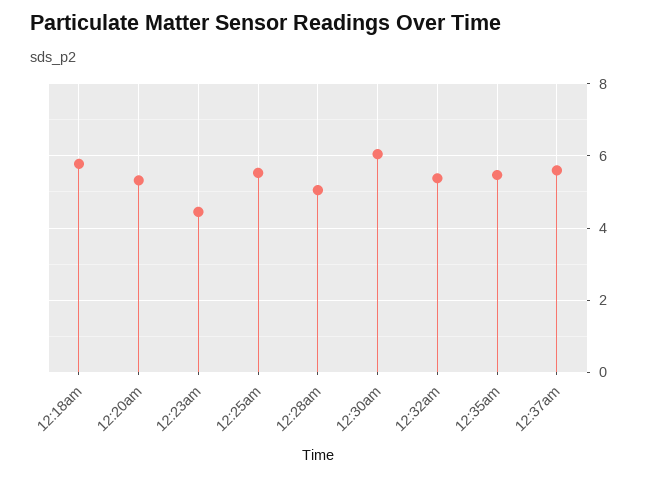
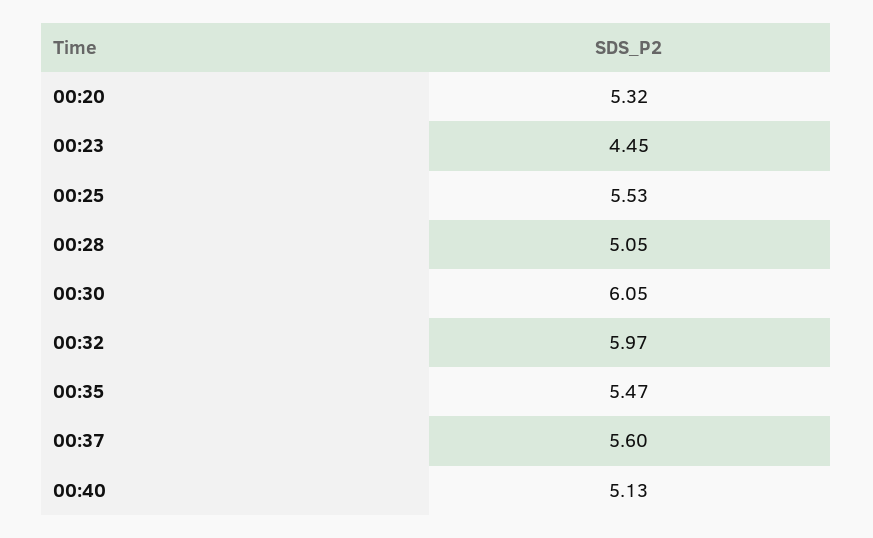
12:18am: 5.8 -> none
12:32am: 5.4 -> 5.97
00:40: none -> 5.13

